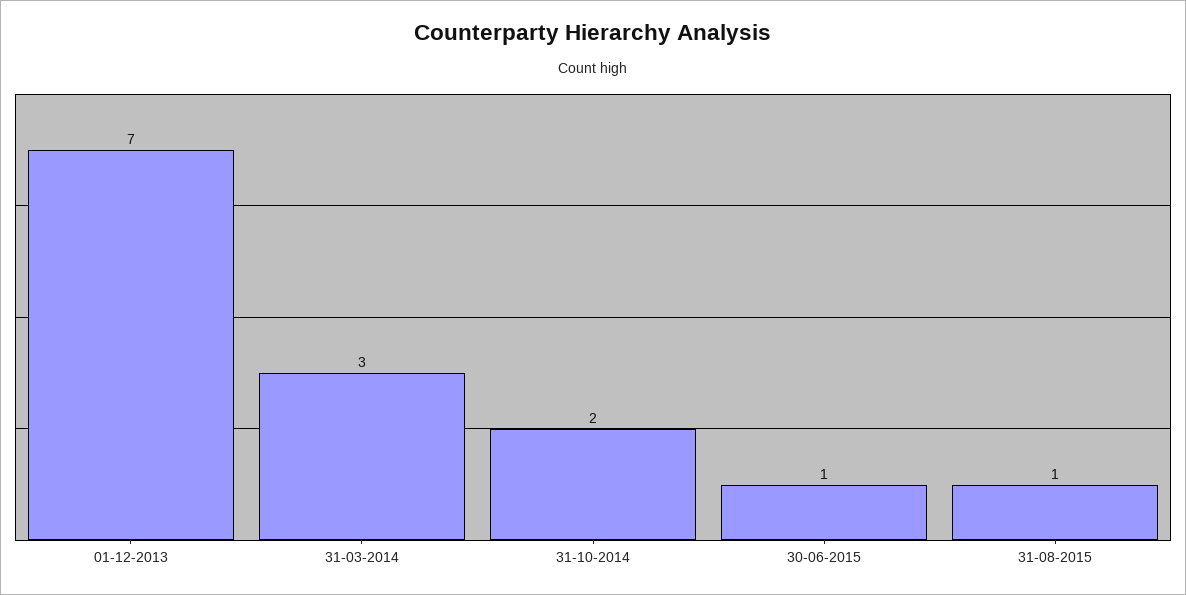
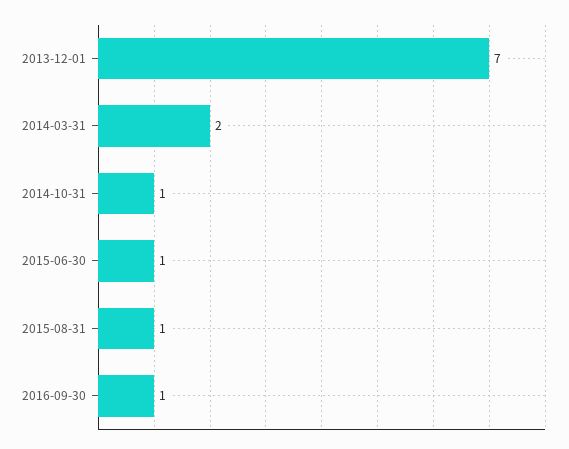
31-03-2014: 3 -> 2
31-10-2014: 2 -> 1
2016-09-30: none -> 1

